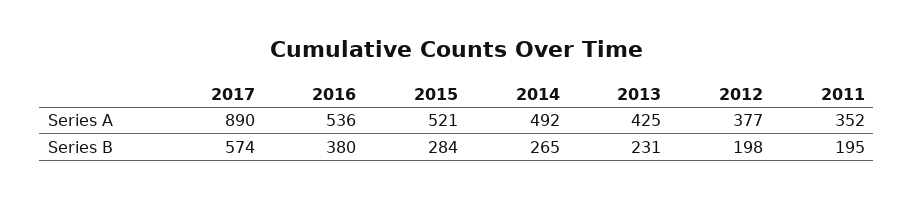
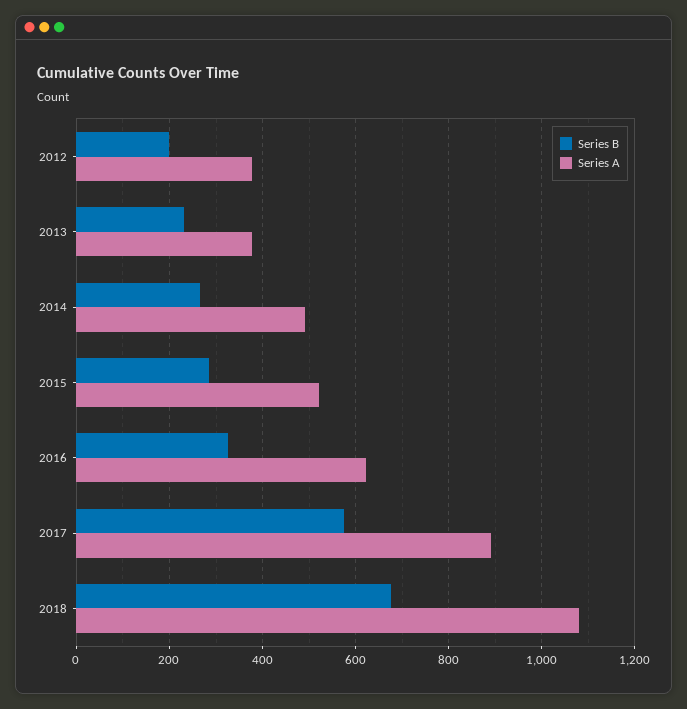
Series A, 2016: 536 -> 620
Series A, 2013: 425 -> 380
Series A, 2011: 352 -> none
Series B, 2016: 380 -> 320
Series B, 2011: 195 -> none
Series B, 2018: none -> 680
Series A, 2018: none -> 1080

